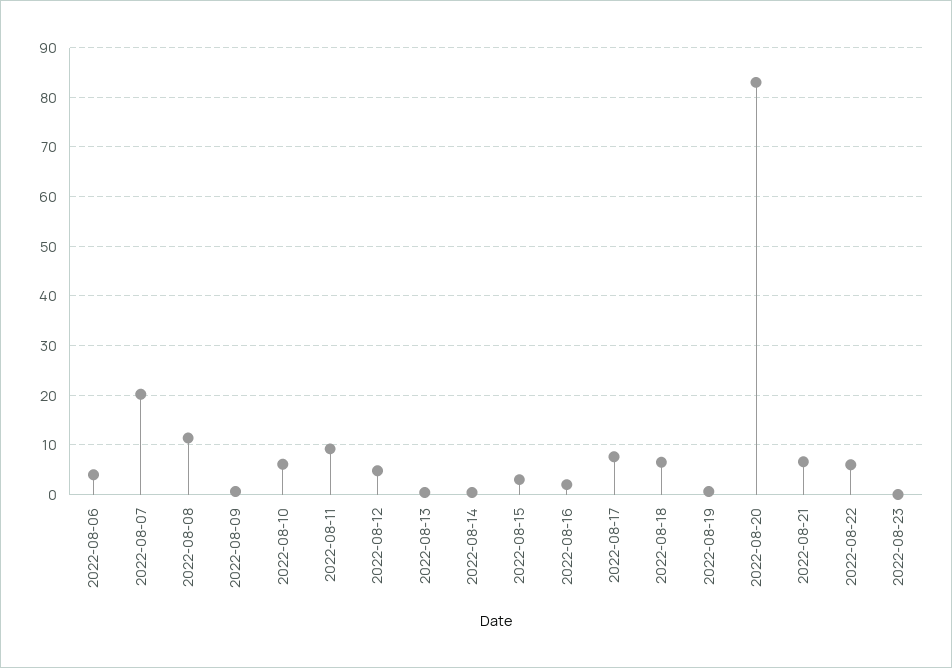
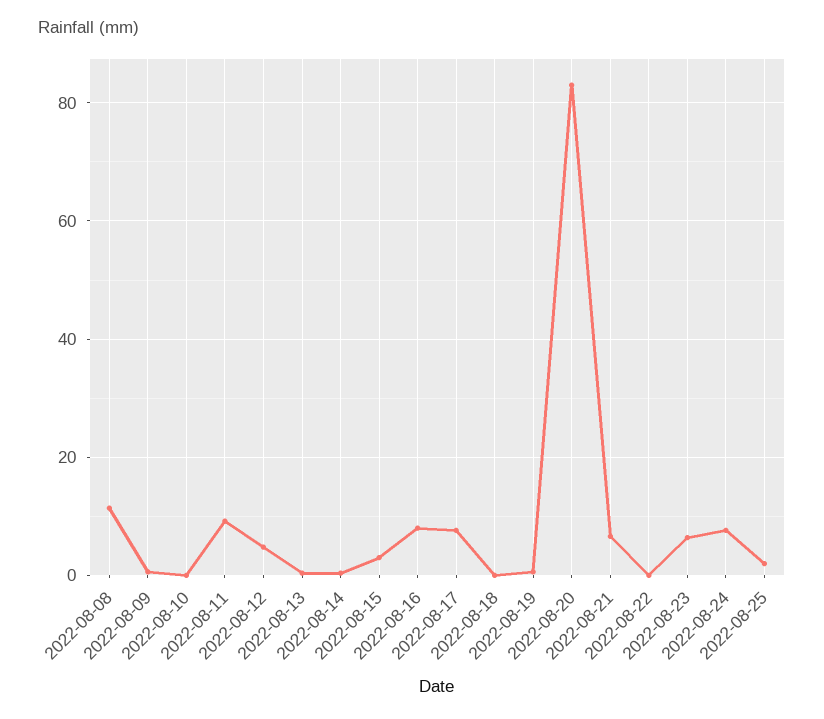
2022-08-06: 4 -> none
2022-08-07: 20 -> none
2022-08-10: 6 -> 0
2022-08-16: 2 -> 8
2022-08-18: 6 -> 0
2022-08-22: 6 -> 0
2022-08-23: 0 -> 6
2022-08-24: none -> 8
2022-08-25: none -> 2

